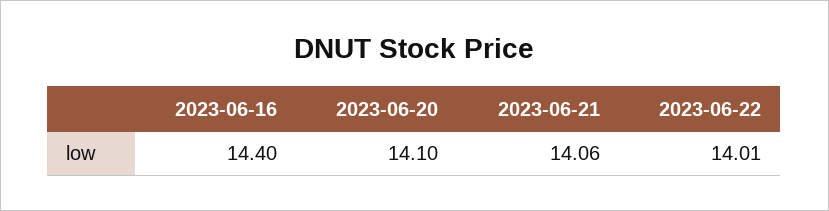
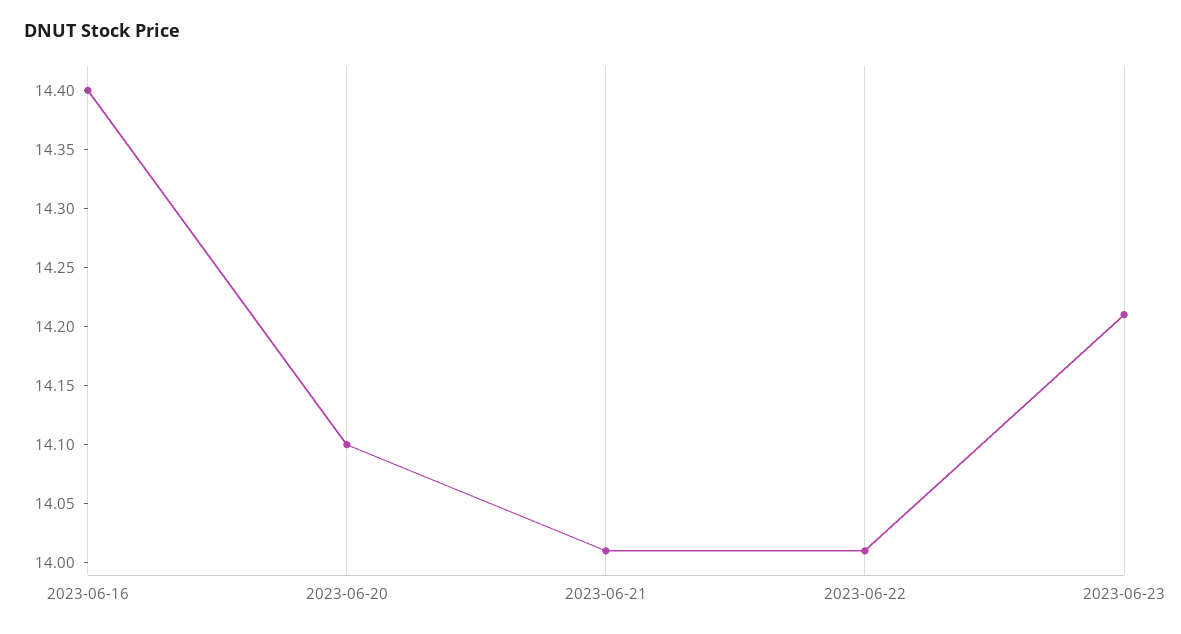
2023-06-21: 14.06 -> 14.01
2023-06-23: none -> 14.21

